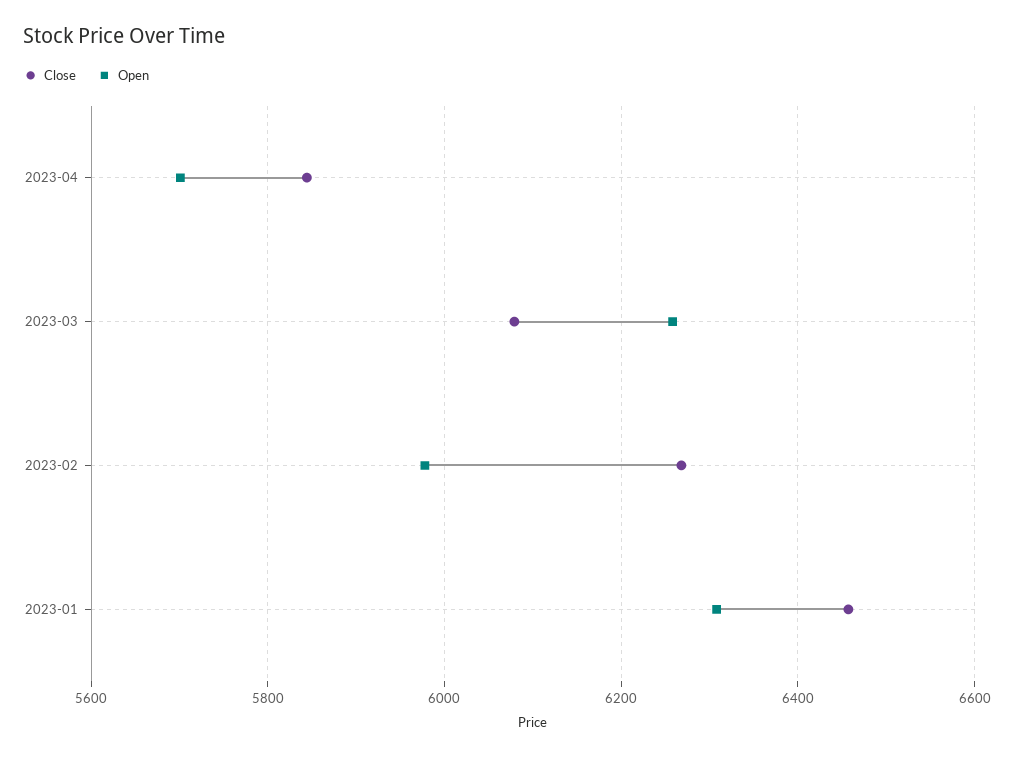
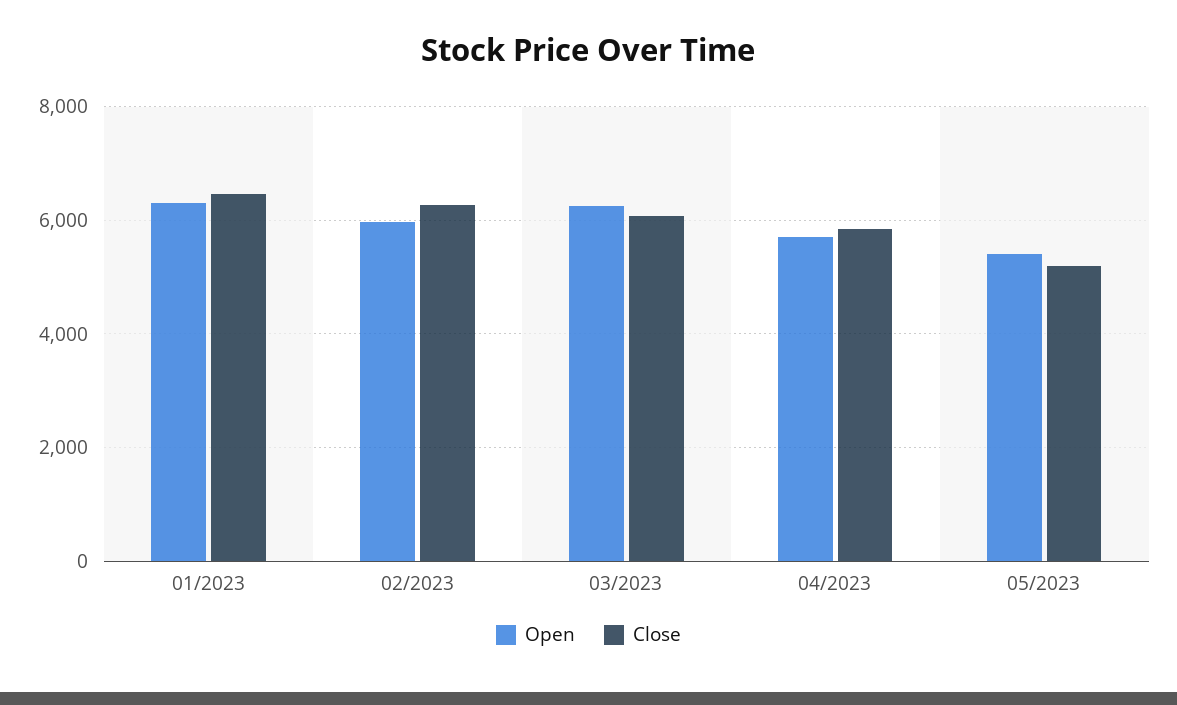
Open, 05/2023: none -> 5400
Close, 05/2023: none -> 5200

